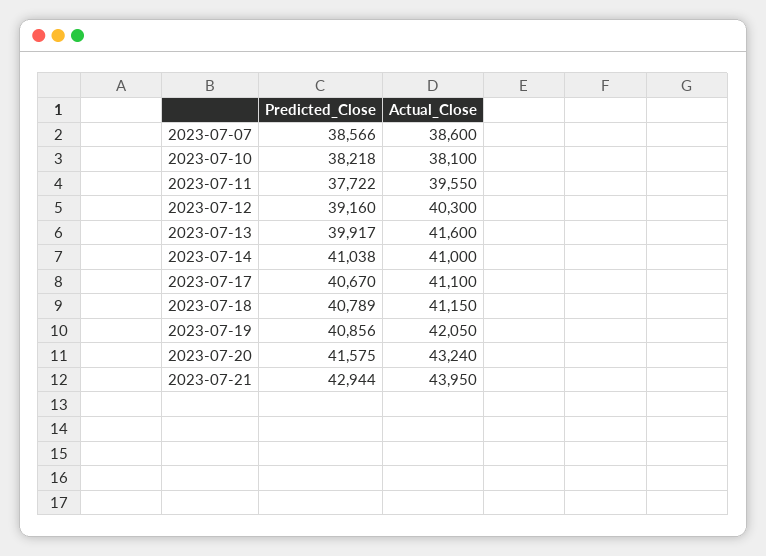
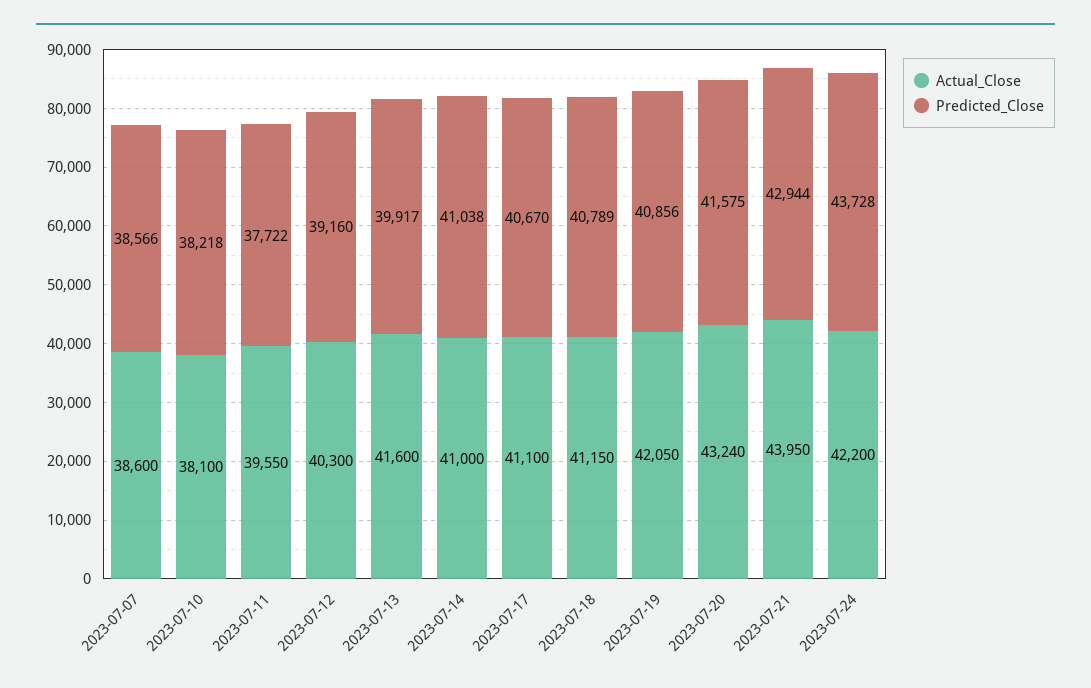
Actual_Close, 2023-07-24: none -> 42200
Predicted_Close, 2023-07-24: none -> 43728

